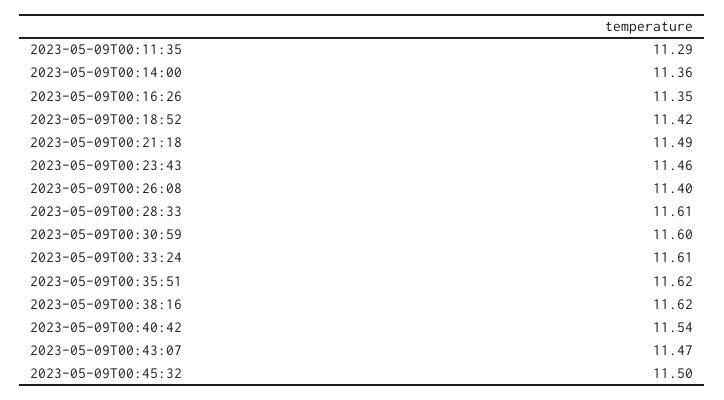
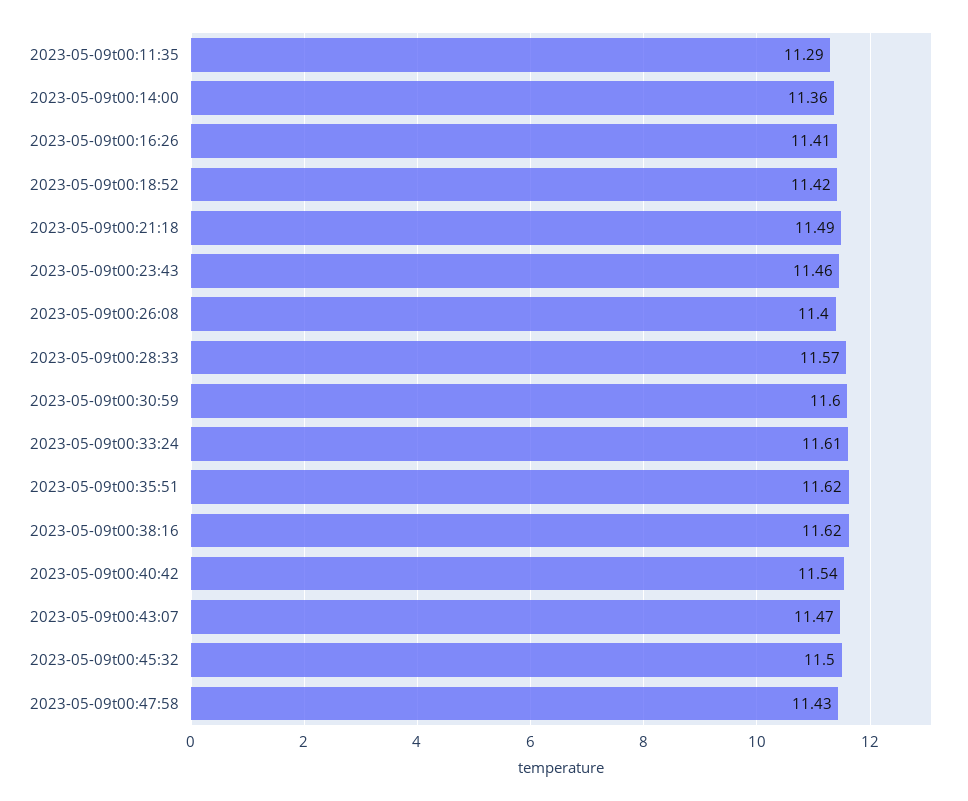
2023-05-09T00:16:26: 11.35 -> 11.41
2023-05-09T00:28:33: 11.61 -> 11.57
2023-05-09t00:47:58: none -> 11.43

